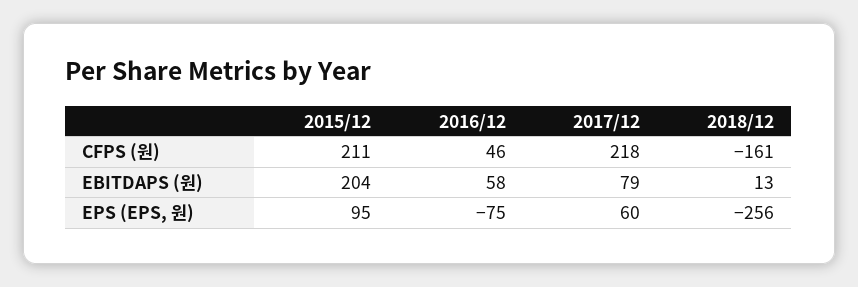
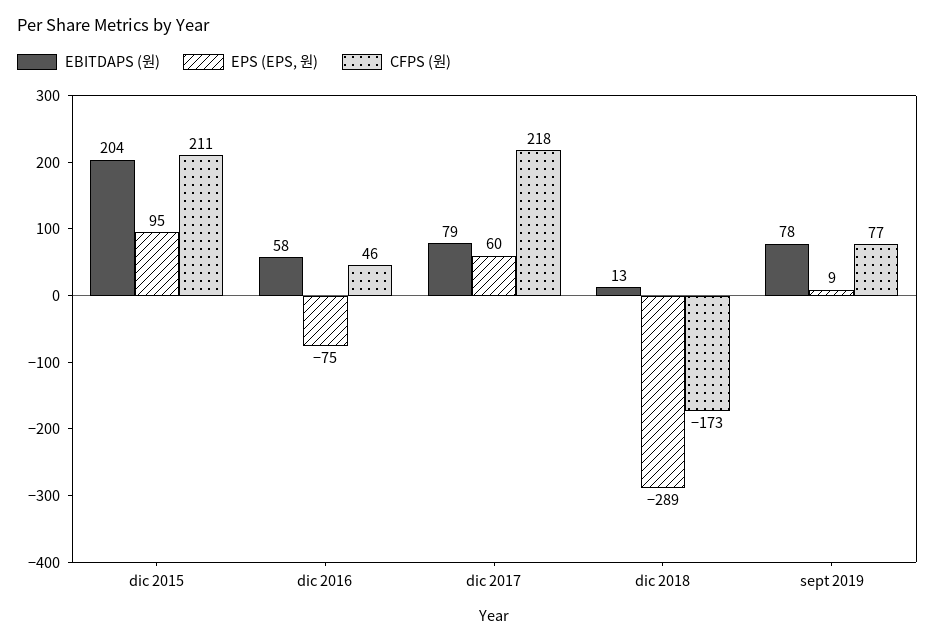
CFPS (원), 2018/12: -161 -> -173
EPS (EPS, 원), 2018/12: -256 -> -289
EBITDAPS (원), sept 2019: none -> 78
EPS (EPS, 원), sept 2019: none -> 9
CFPS (원), sept 2019: none -> 77

